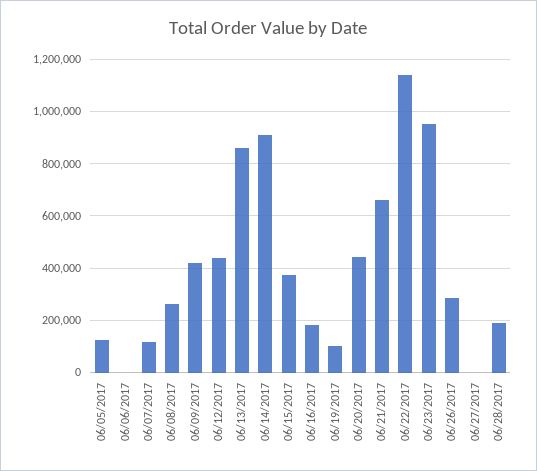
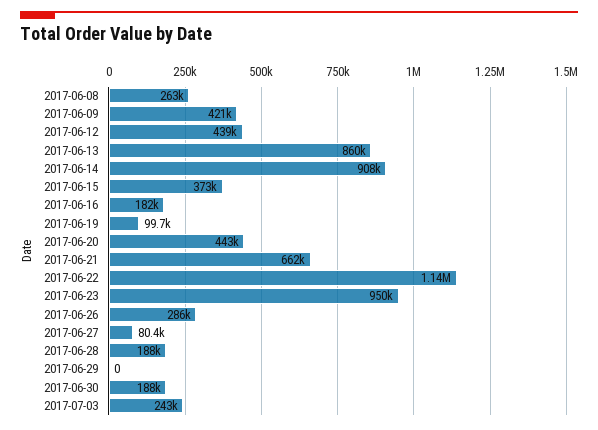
06/05/2017: 125000 -> none
06/06/2017: 0 -> none
06/07/2017: 125000 -> none
06/27/2017: 0 -> 80400
2017-06-29: none -> 0
2017-06-30: none -> 188000
2017-07-03: none -> 243000

